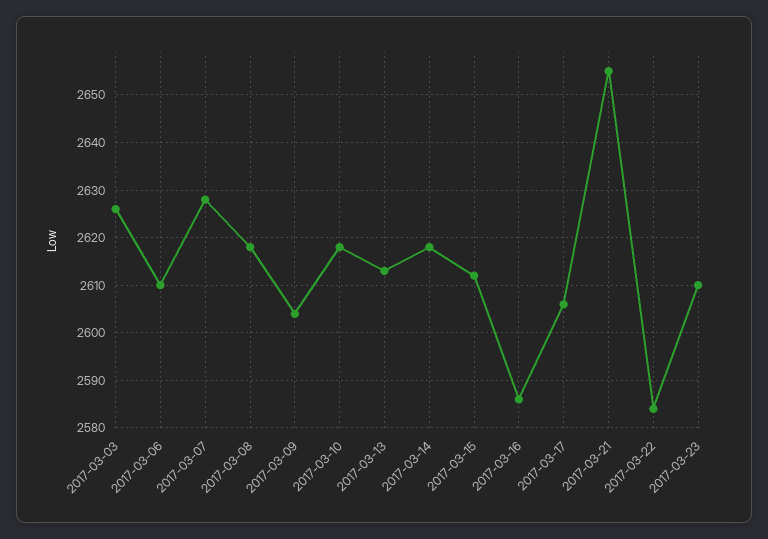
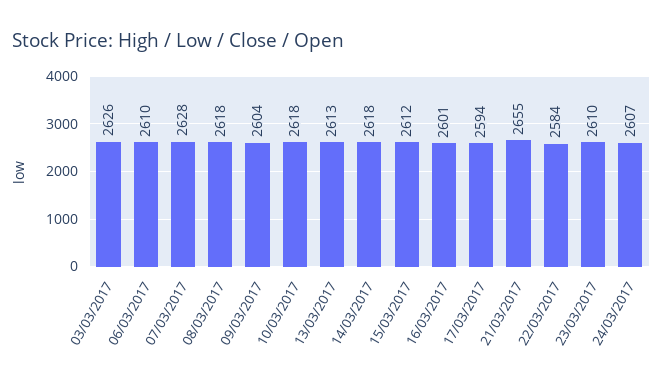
2017-03-16: 2585 -> 2601
2017-03-17: 2605 -> 2594
24/03/2017: none -> 2607

